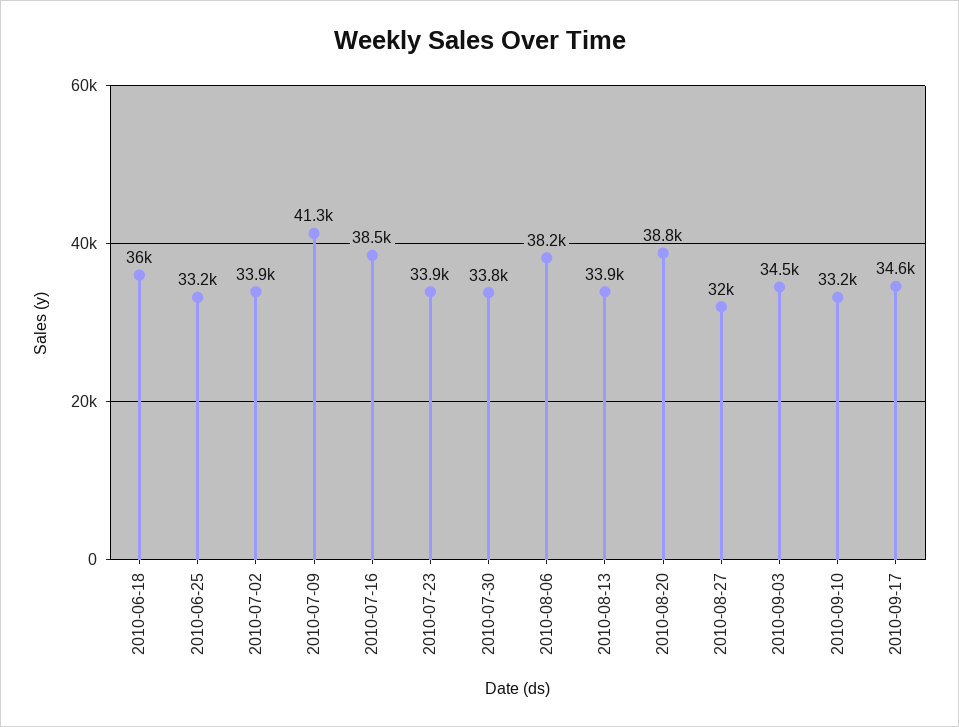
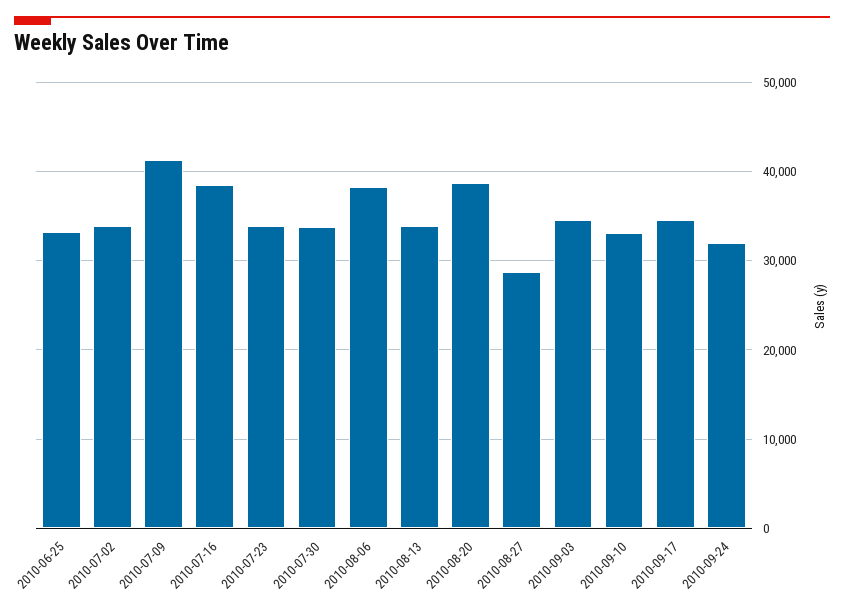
2010-06-18: 36000 -> none
2010-08-27: 32000 -> 29000
2010-09-24: none -> 32000

